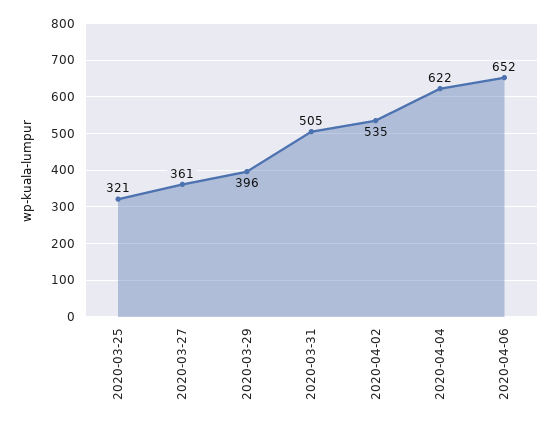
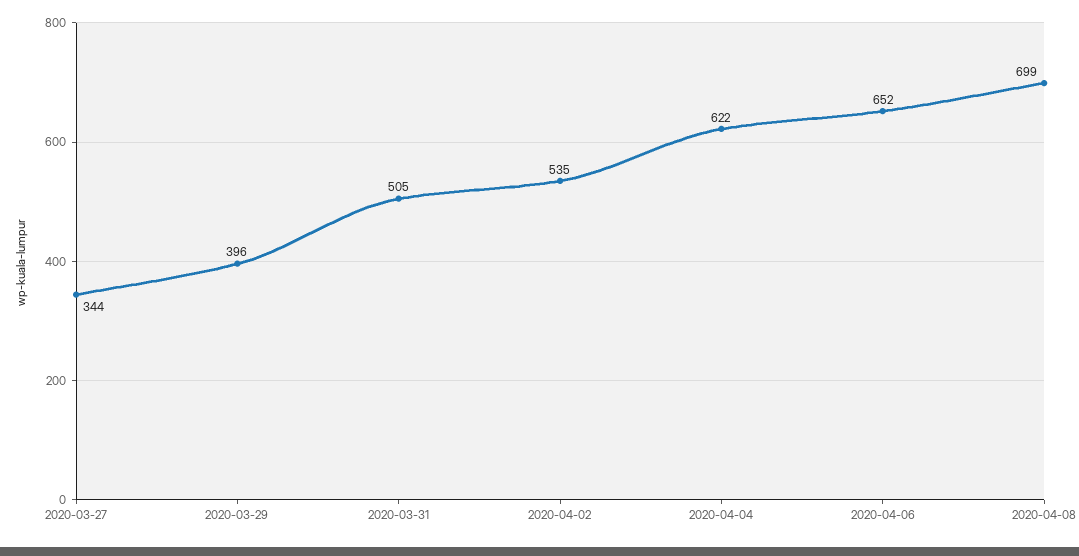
2020-03-25: 321 -> none
2020-03-27: 361 -> 344
2020-04-08: none -> 699

